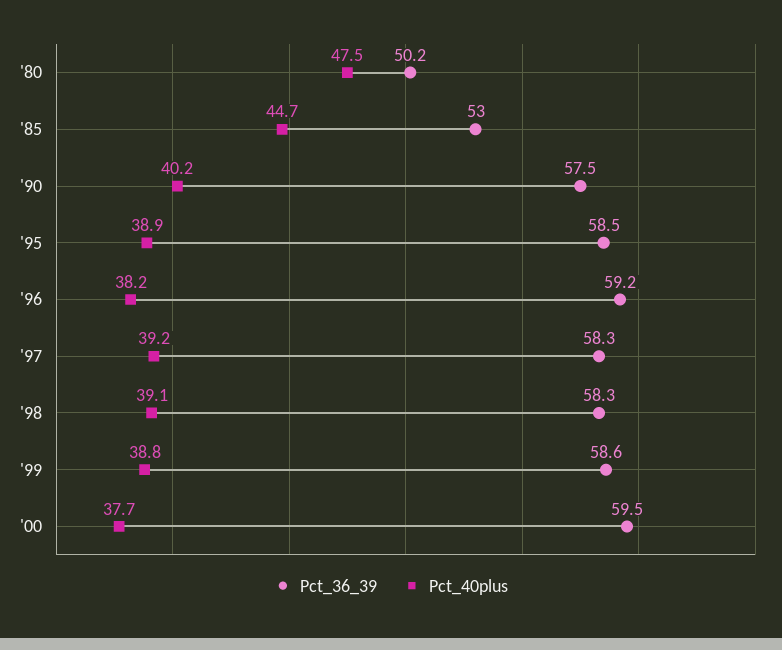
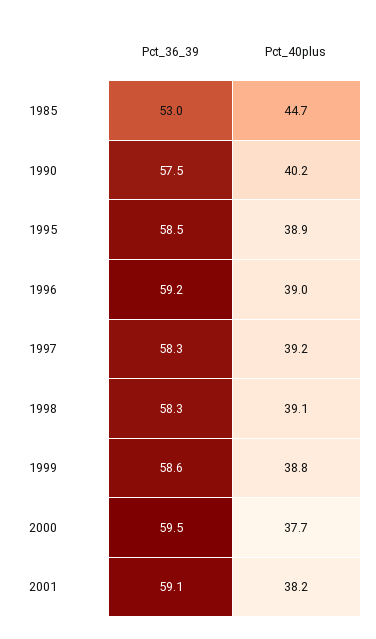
Pct_36_39, '80: 50.2 -> none
Pct_40plus, '80: 47.5 -> none
Pct_40plus, '96: 38.2 -> 39
Pct_36_39, 2001: none -> 59.1
Pct_40plus, 2001: none -> 38.2

